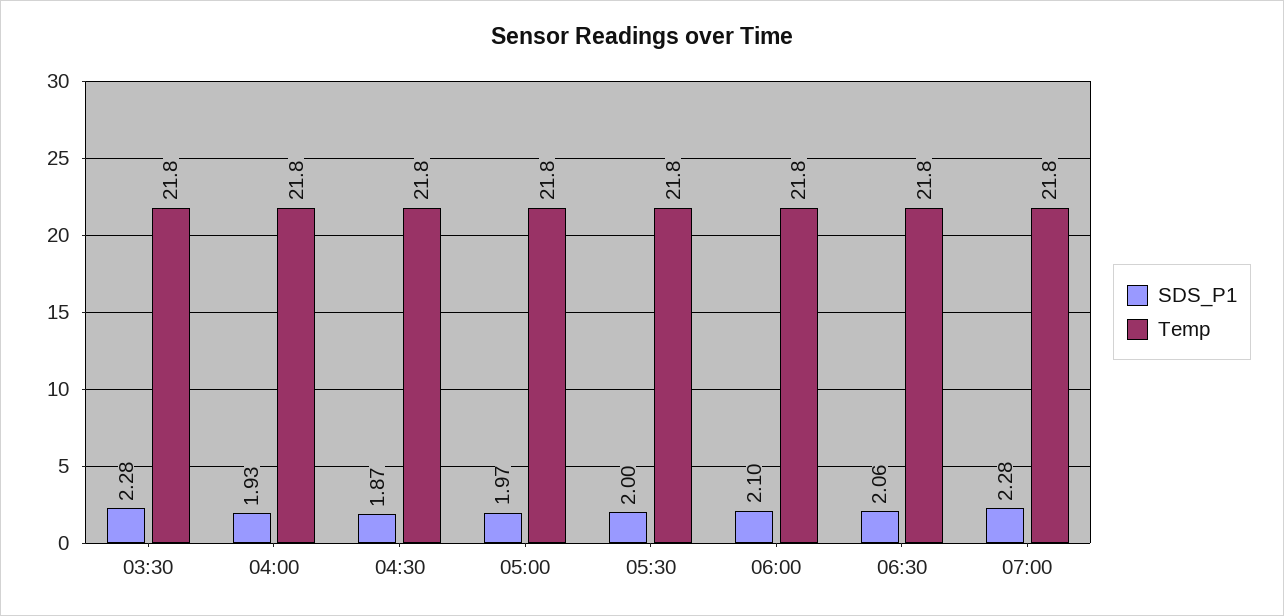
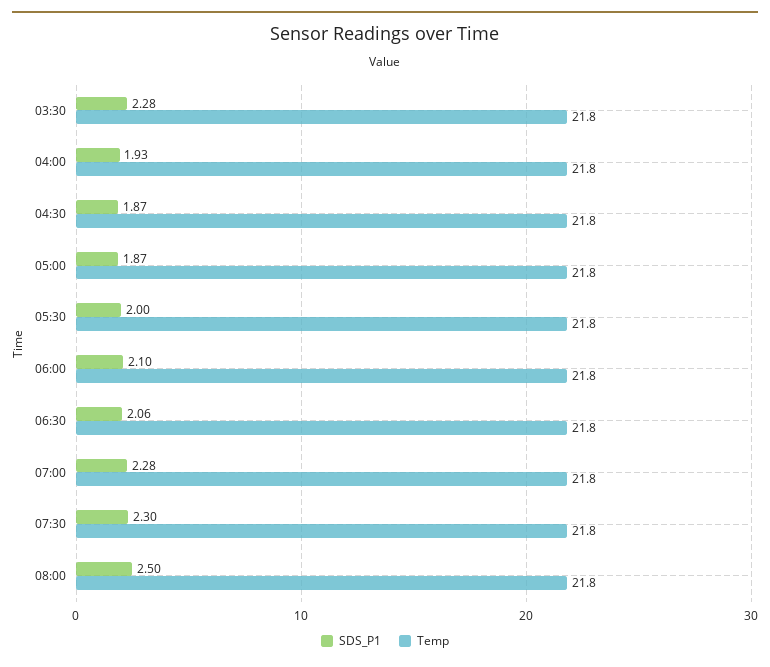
SDS_P1, 05:00: 1.97 -> 1.87
SDS_P1, 07:30: none -> 2.3
Temp, 07:30: none -> 21.8
SDS_P1, 08:00: none -> 2.5
Temp, 08:00: none -> 21.8

